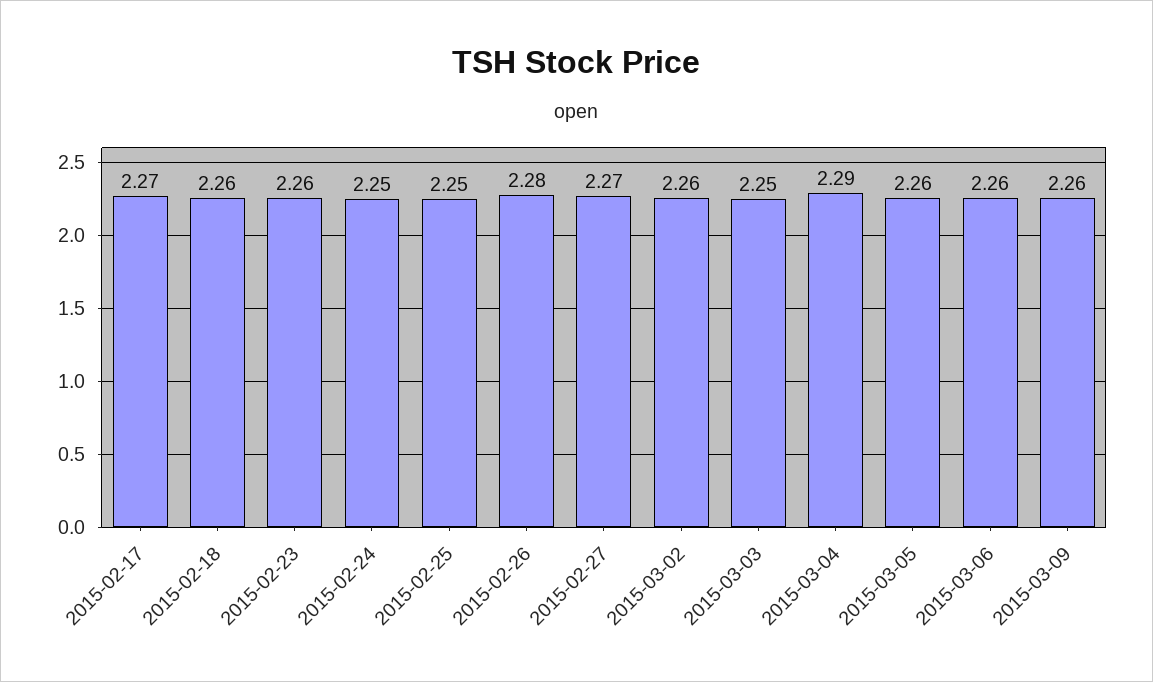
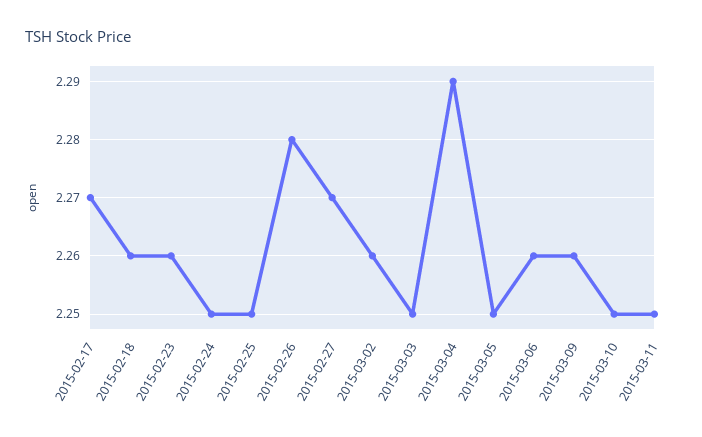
2015-03-05: 2.26 -> 2.25
2015-03-10: none -> 2.25
2015-03-11: none -> 2.25

